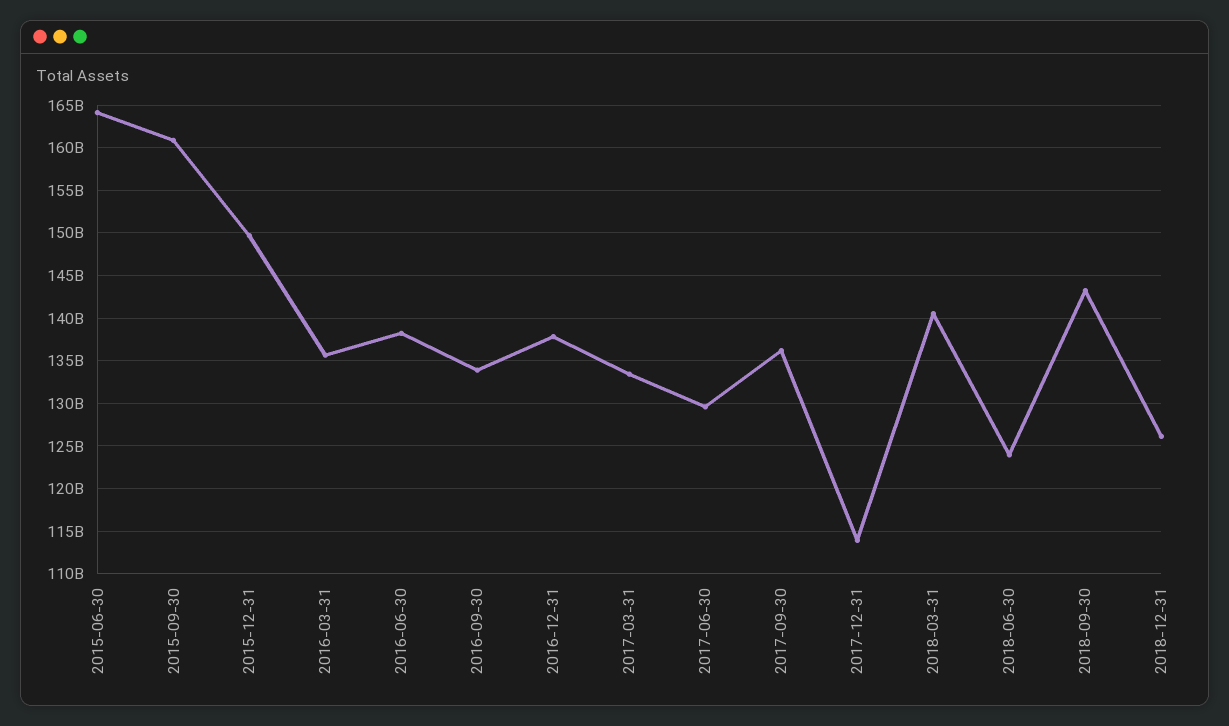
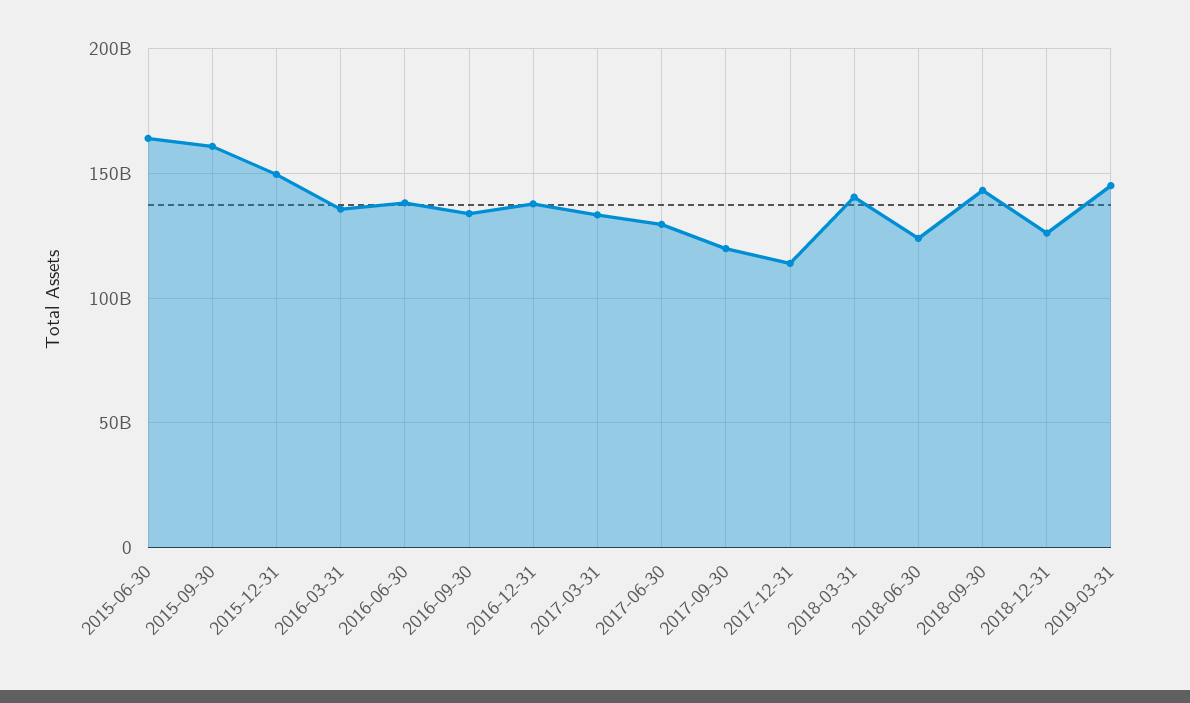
2017-09-30: 136000000000 -> 120000000000
2019-03-31: none -> 145000000000

